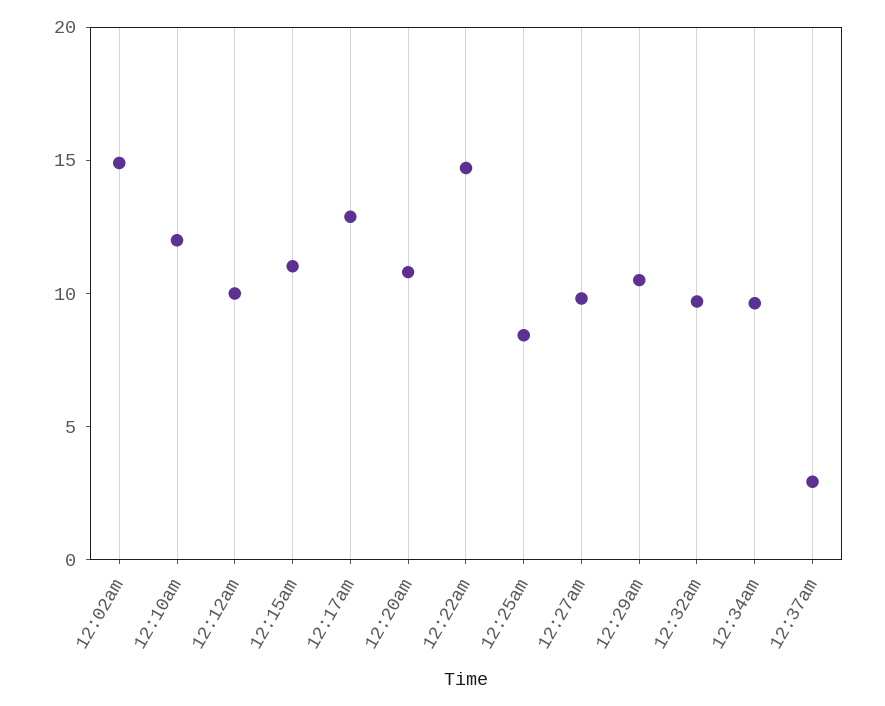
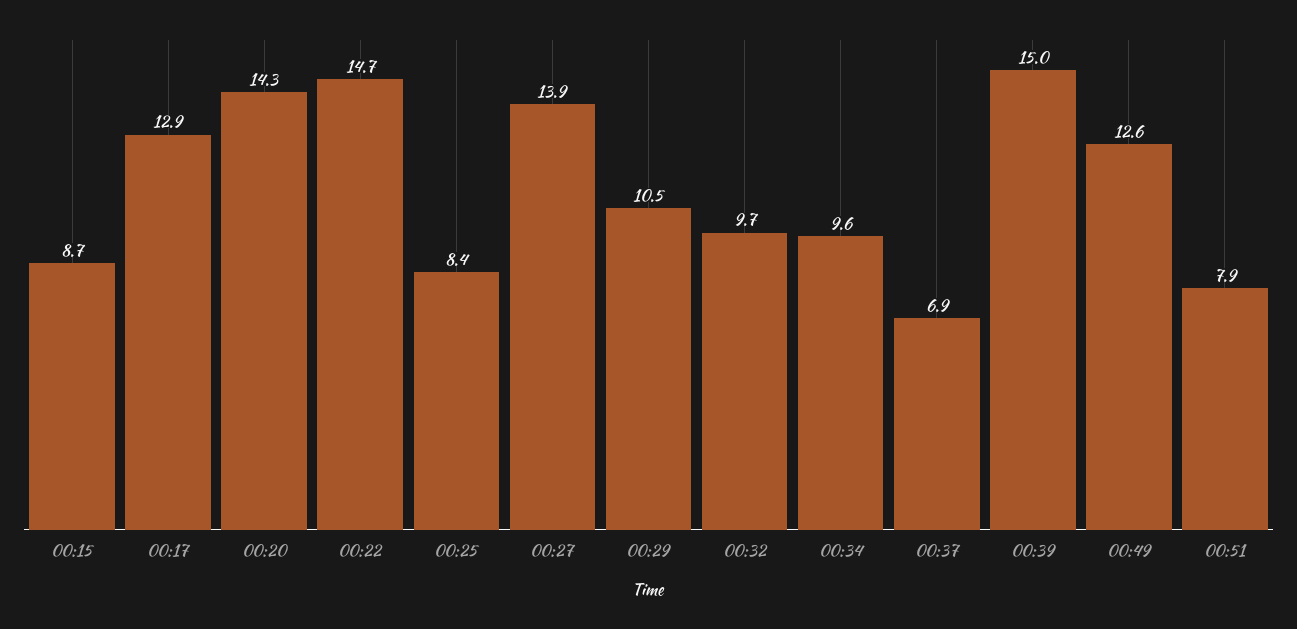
12:02am: 15 -> none
12:10am: 12 -> none
12:12am: 10 -> none
12:15am: 11 -> 8.7
12:20am: 11 -> 14.3
12:27am: 10 -> 13.9
12:37am: 3 -> 6.9
00:39: none -> 15
00:49: none -> 12.6
00:51: none -> 7.9

